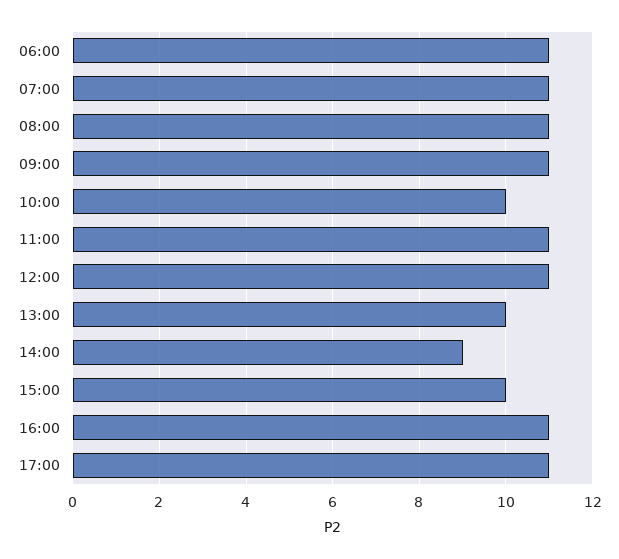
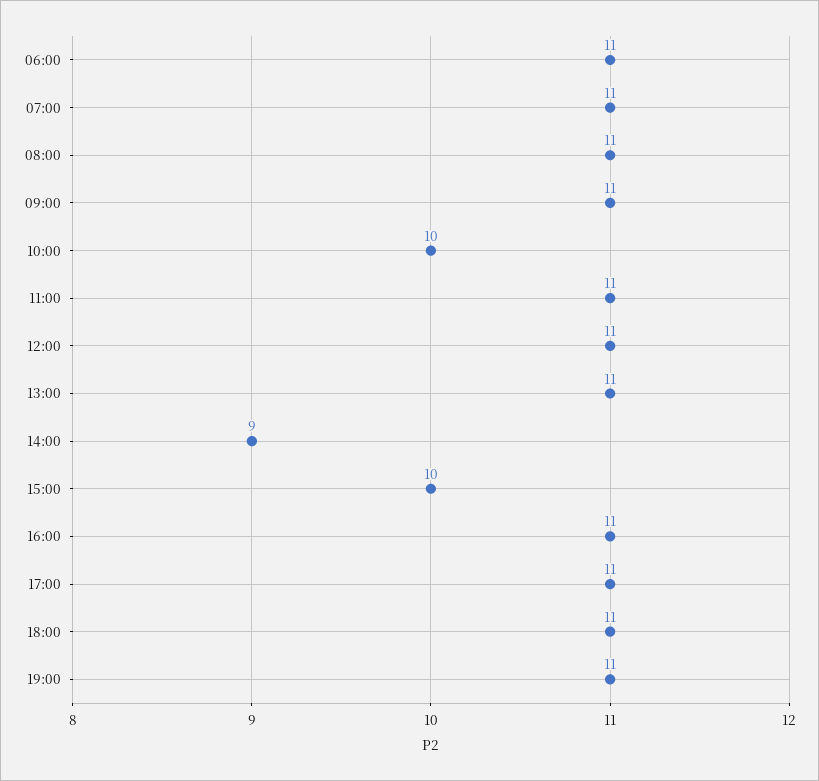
13:00: 10 -> 11
18:00: none -> 11
19:00: none -> 11

